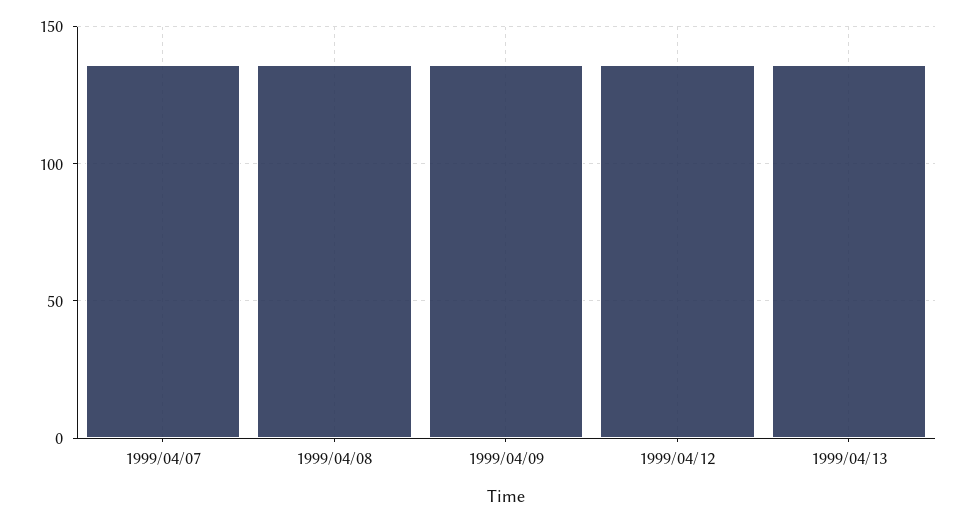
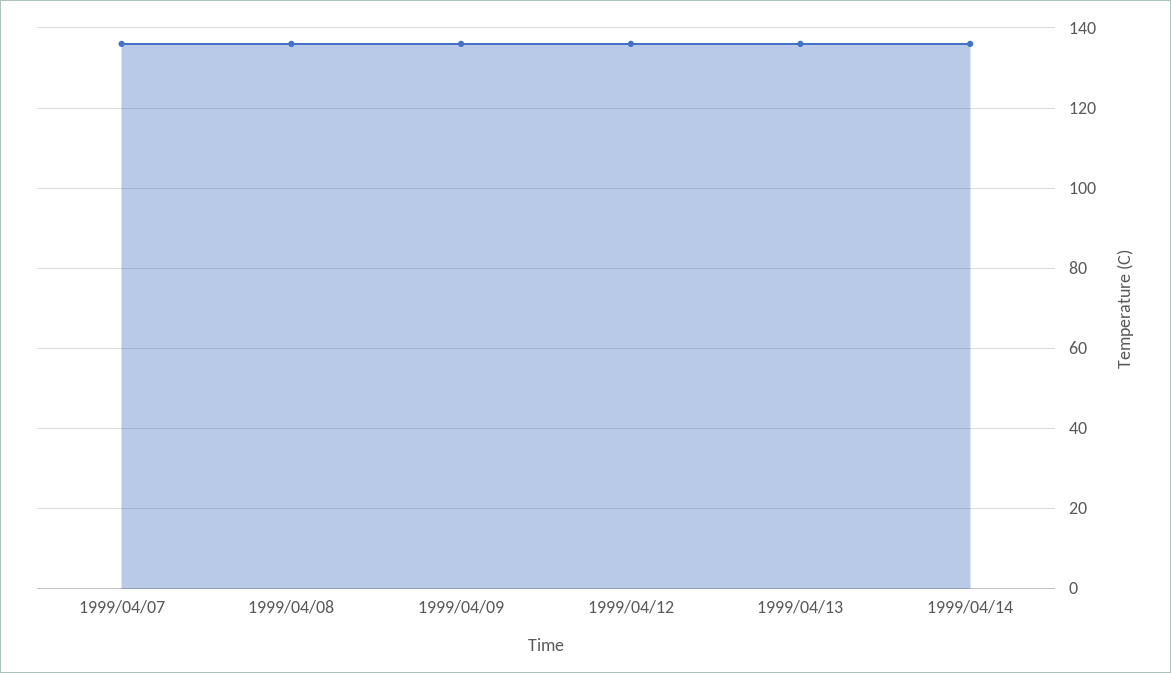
1999/04/14: none -> 135

